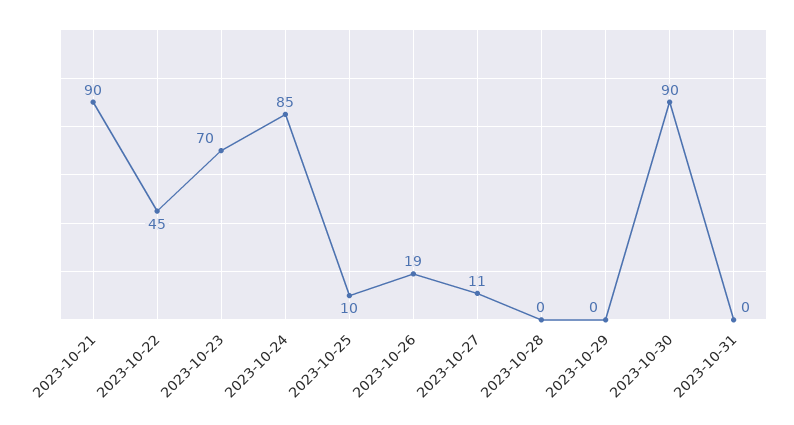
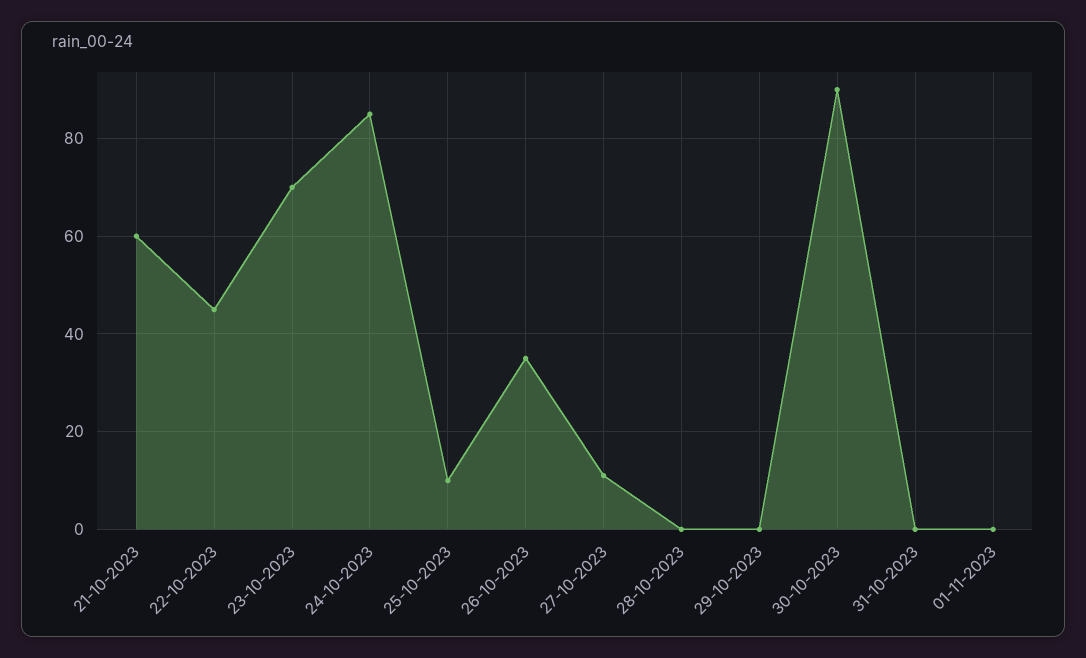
2023-10-21: 90 -> 60
2023-10-26: 19 -> 35
01-11-2023: none -> 0

